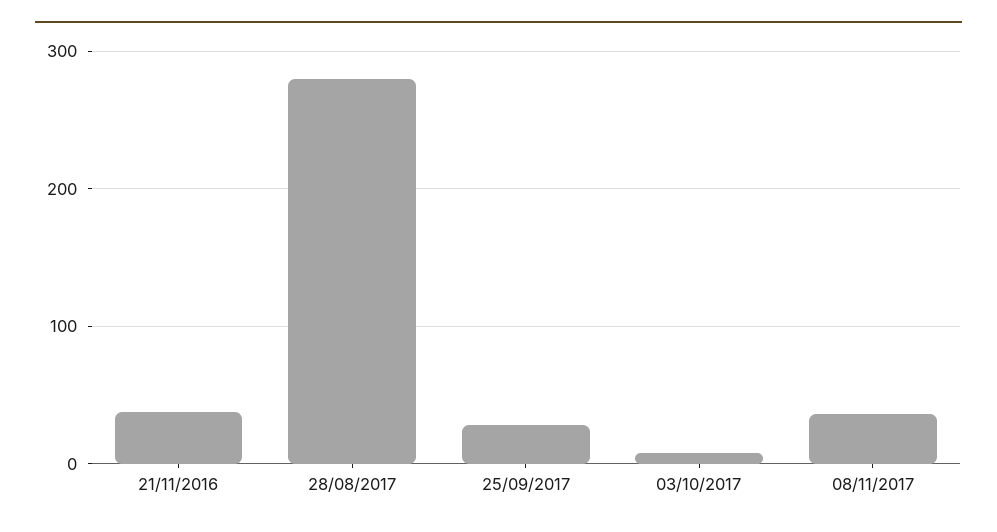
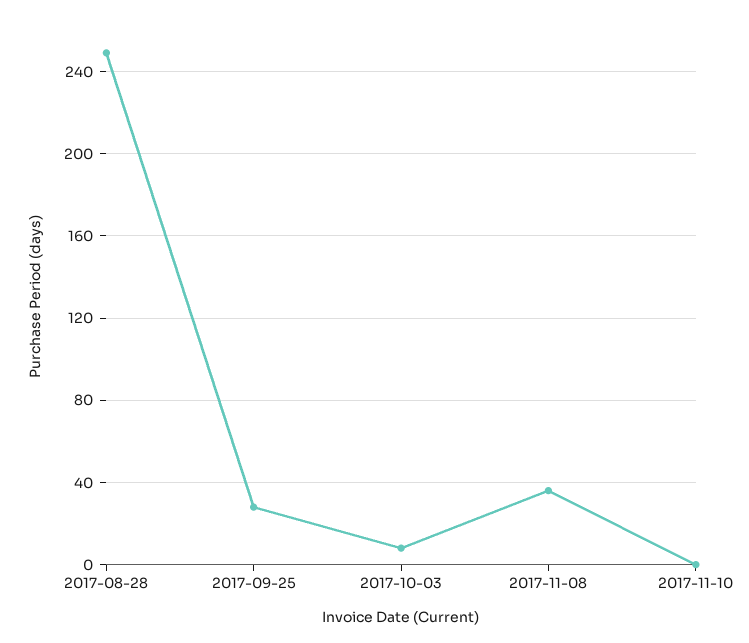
21/11/2016: 40 -> none
28/08/2017: 280 -> 250
2017-11-10: none -> 0

